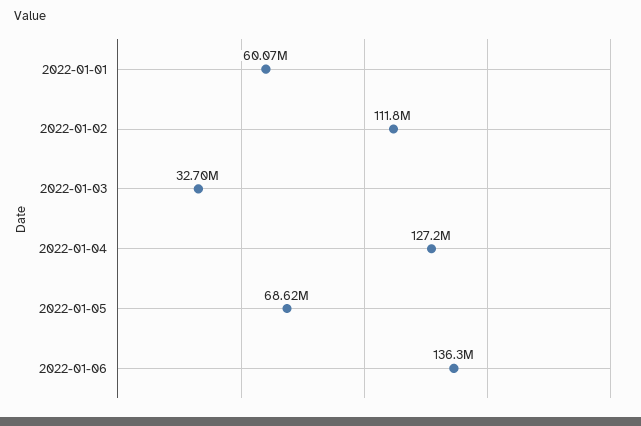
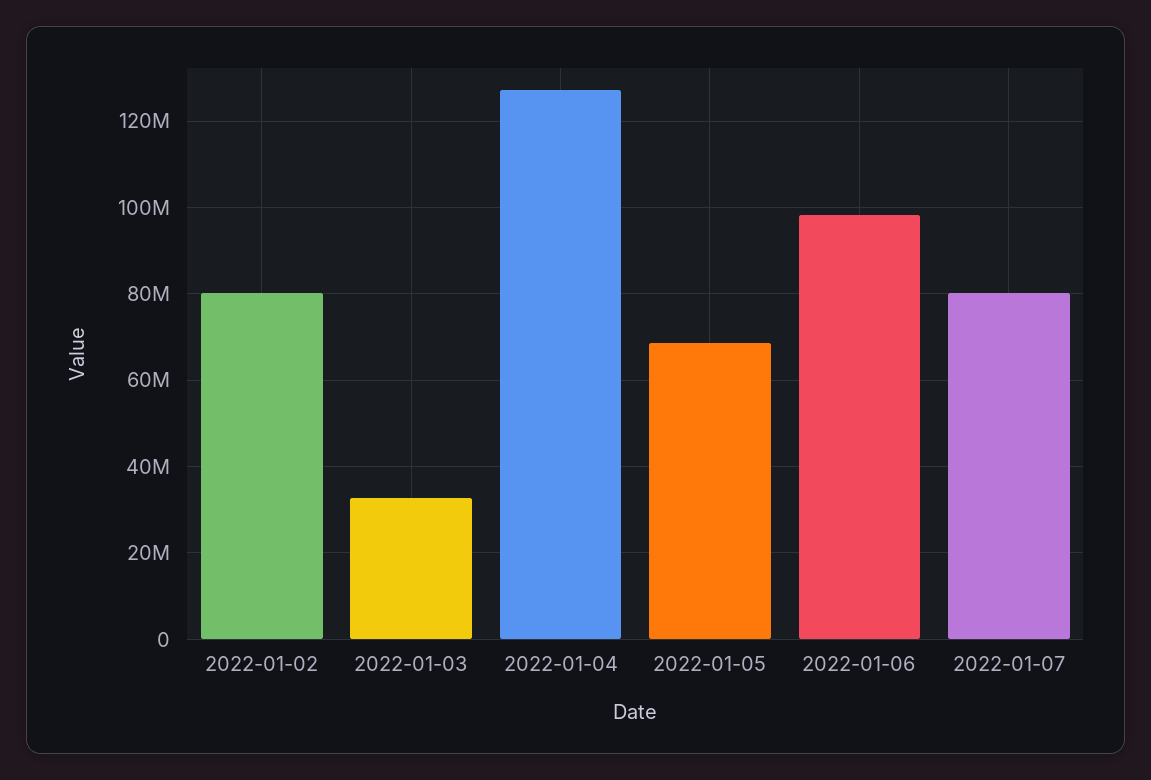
2022-01-01: 60070000 -> none
2022-01-02: 111800000 -> 80000000
2022-01-06: 136300000 -> 98000000
2022-01-07: none -> 80000000

